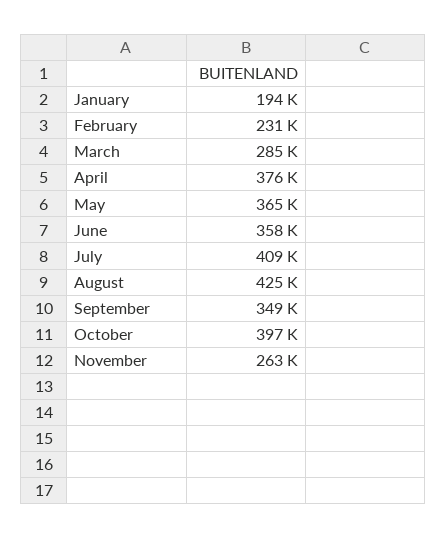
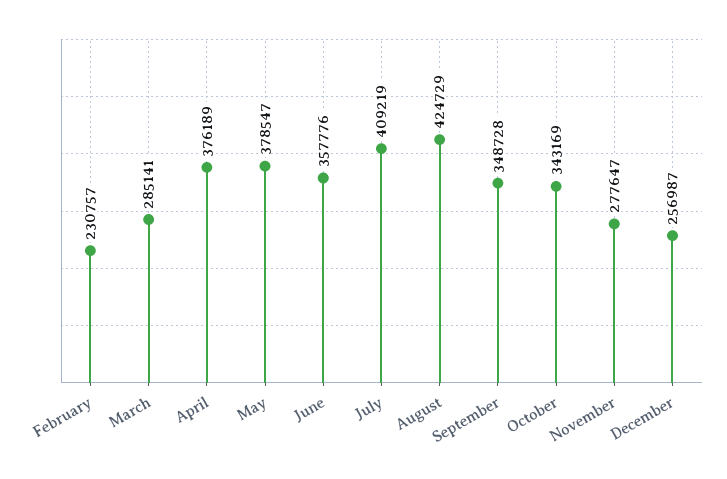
January: 194000 -> none
May: 365000 -> 378547
October: 397000 -> 343169
November: 263000 -> 277647
December: none -> 256987

